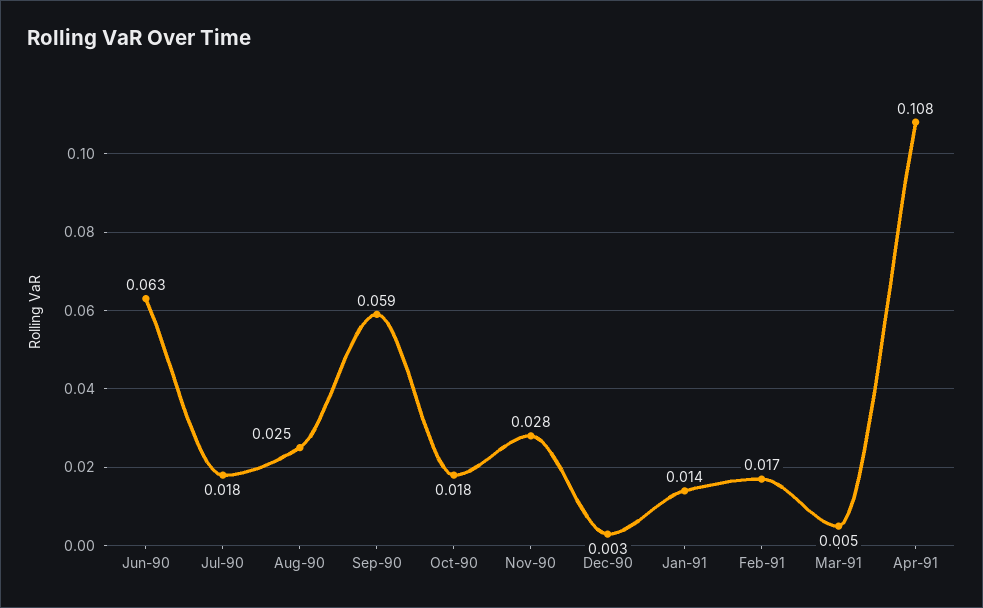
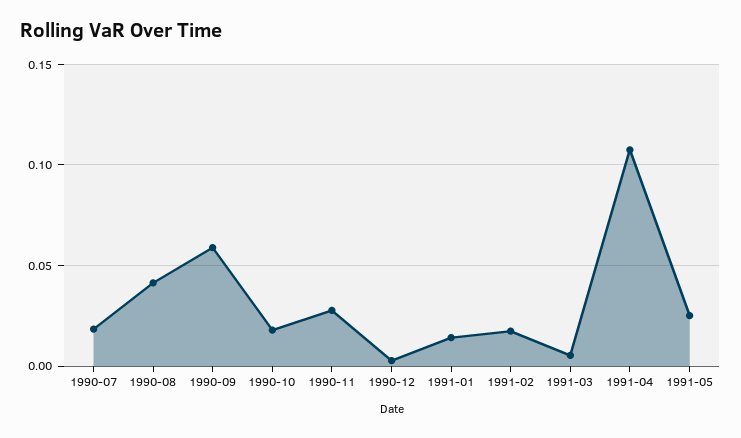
Jun-90: 0.063 -> none
Aug-90: 0.025 -> 0.04
1991-05: none -> 0.025

